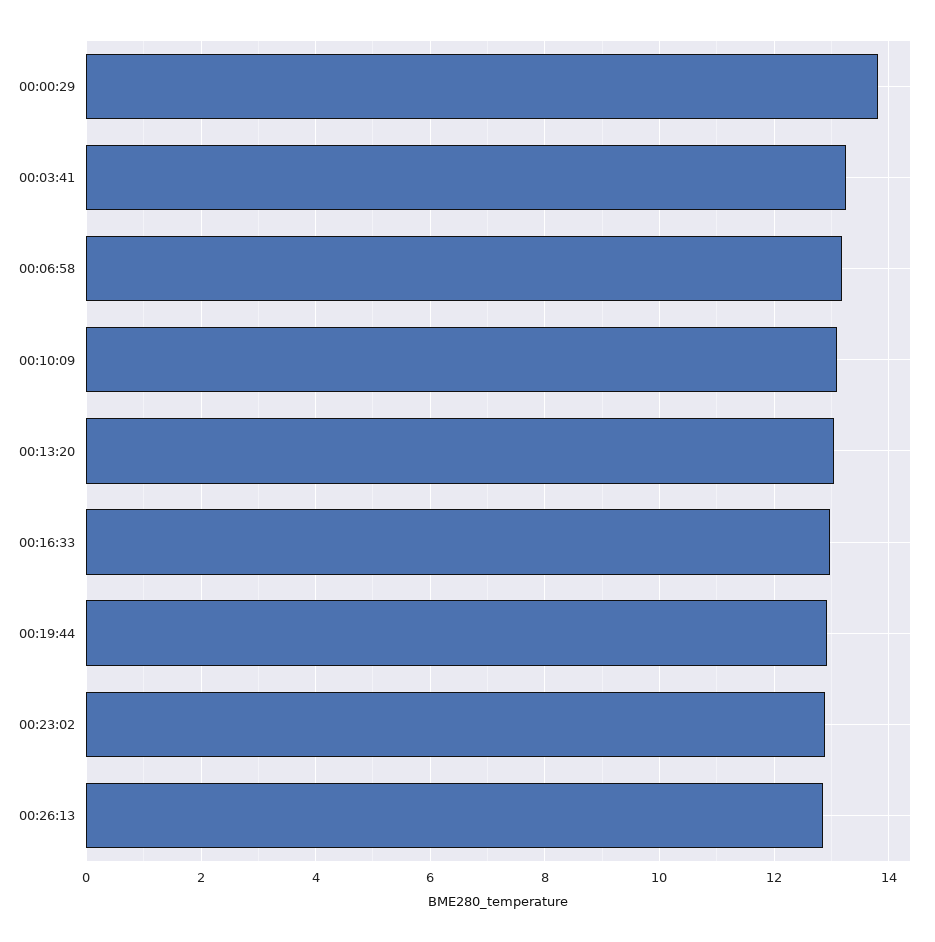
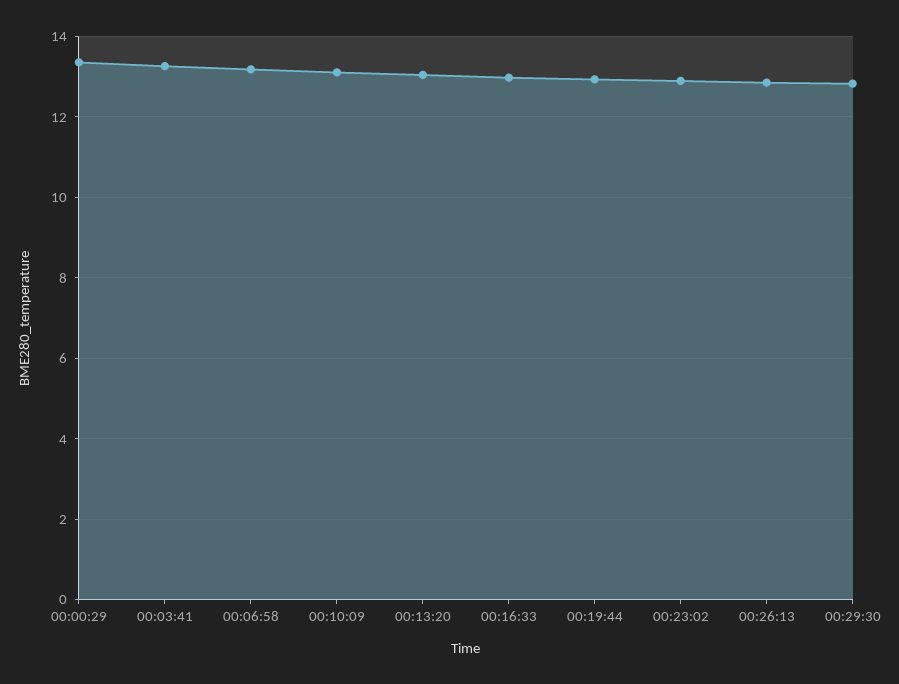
00:00:29: 13.8 -> 13.4
00:29:30: none -> 12.8

